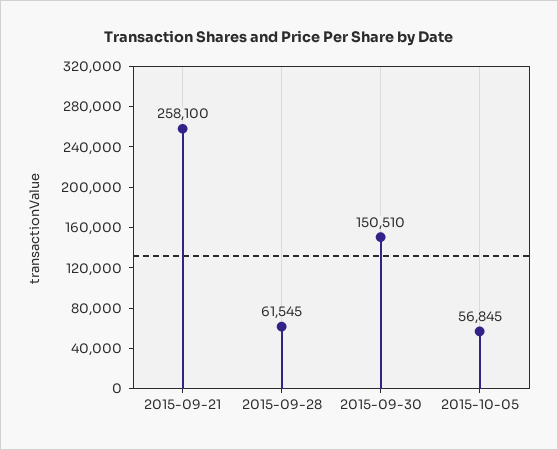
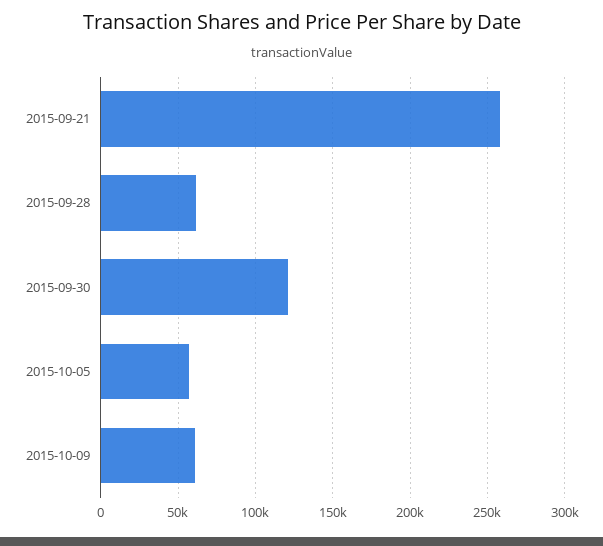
2015-09-30: 150510 -> 120000
2015-10-09: none -> 60000

